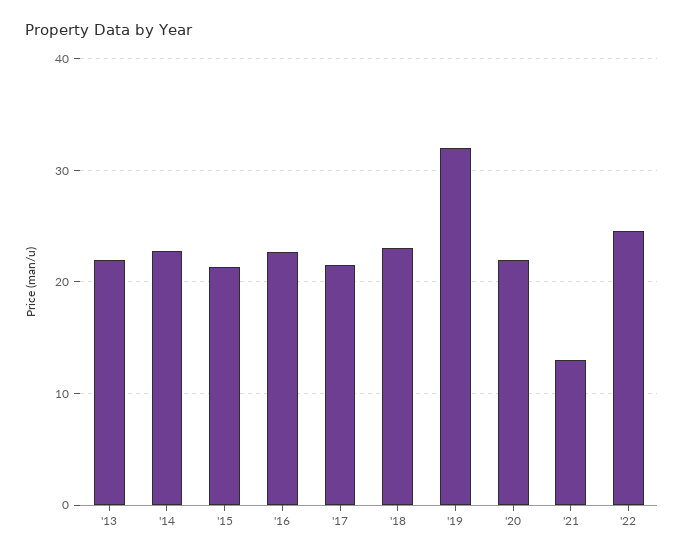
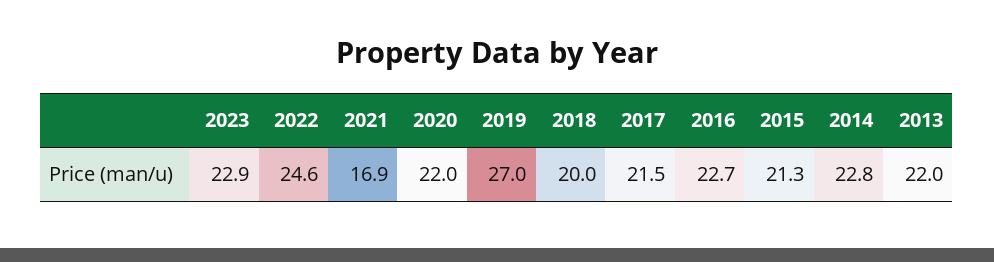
'18: 23 -> 20
'19: 32 -> 27
'21: 13 -> 16.9
2023: none -> 22.9

